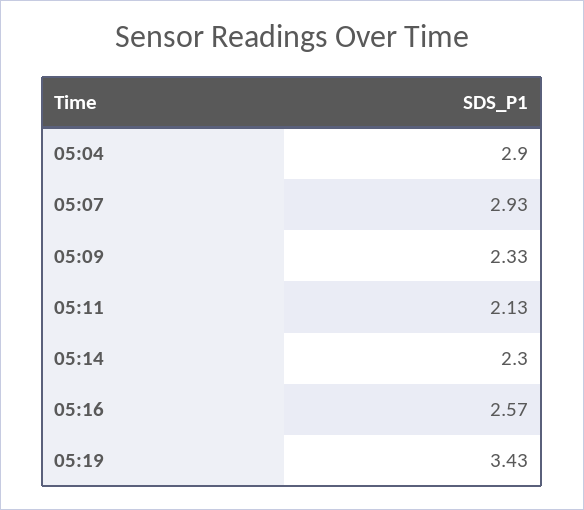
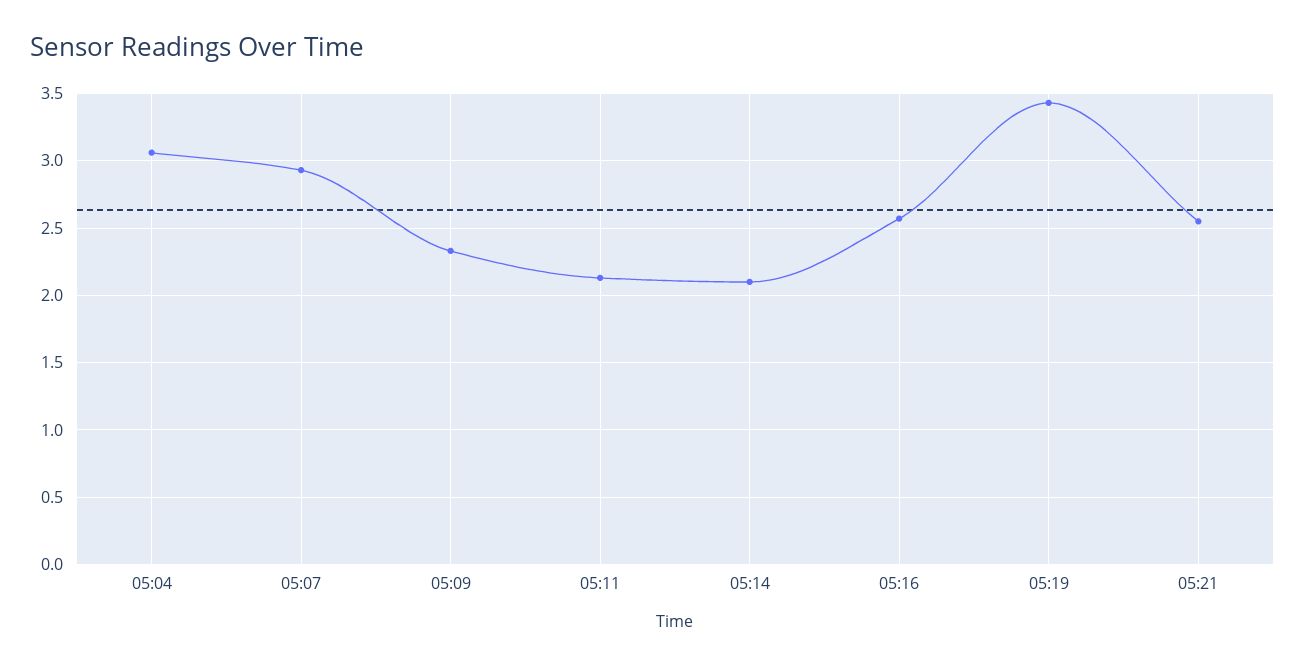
05:04: 2.9 -> 3.05
05:14: 2.3 -> 2.1
05:21: none -> 2.55

